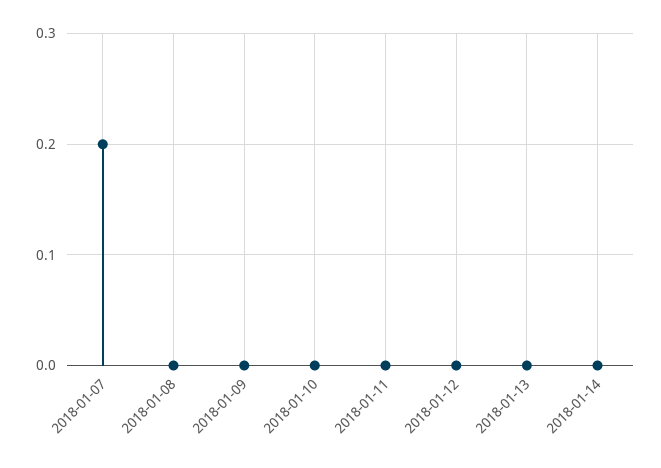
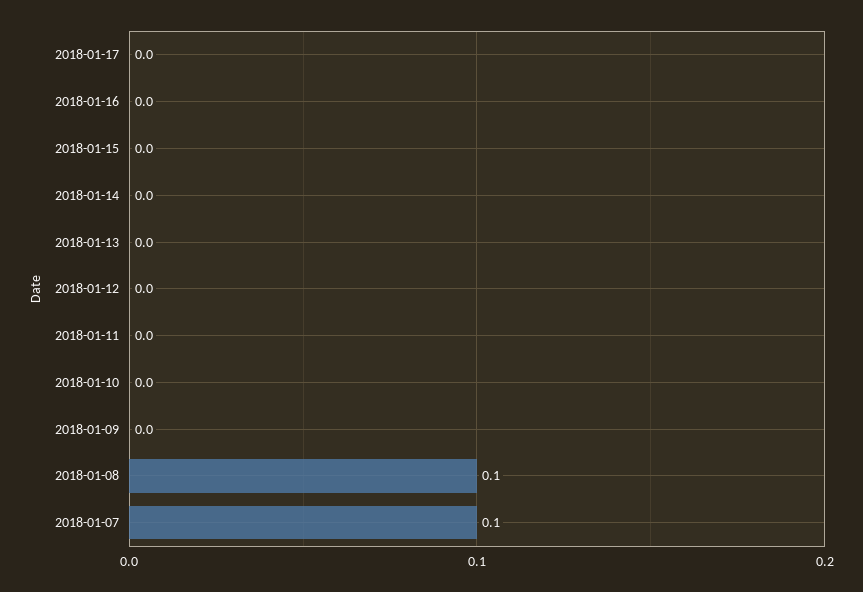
2018-01-07: 0.2 -> 0.1
2018-01-08: 0 -> 0.1
2018-01-17: none -> 0
2018-01-16: none -> 0
2018-01-15: none -> 0

